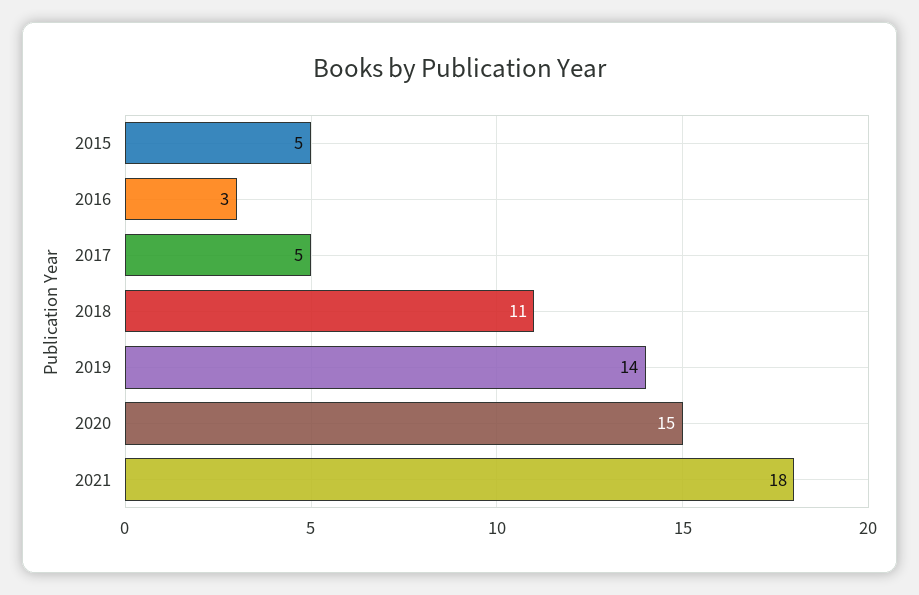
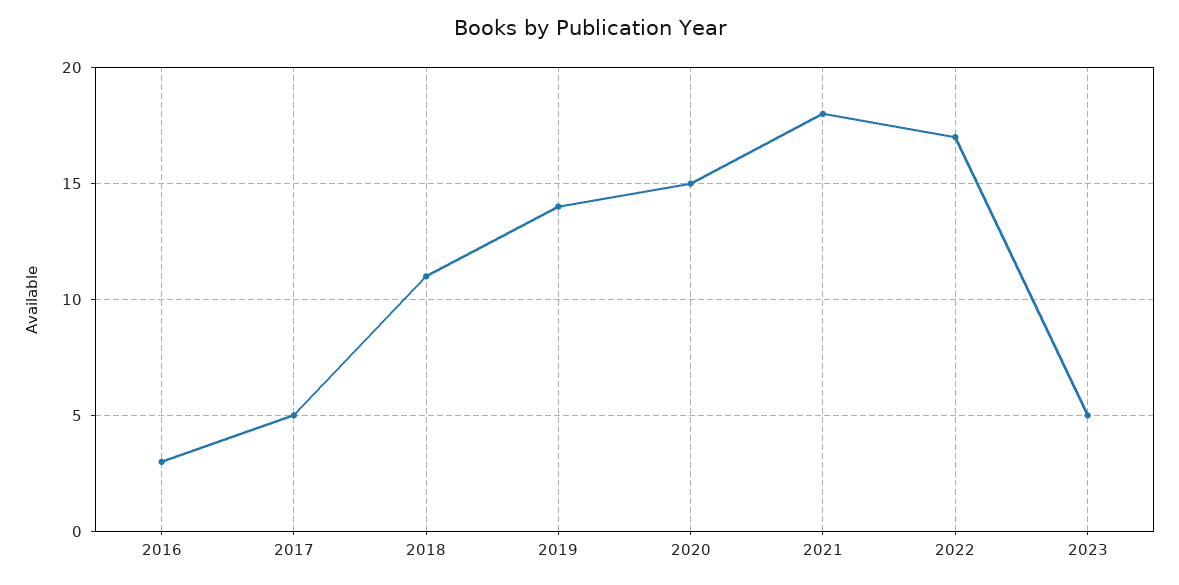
2015: 5 -> none
2022: none -> 17
2023: none -> 5

